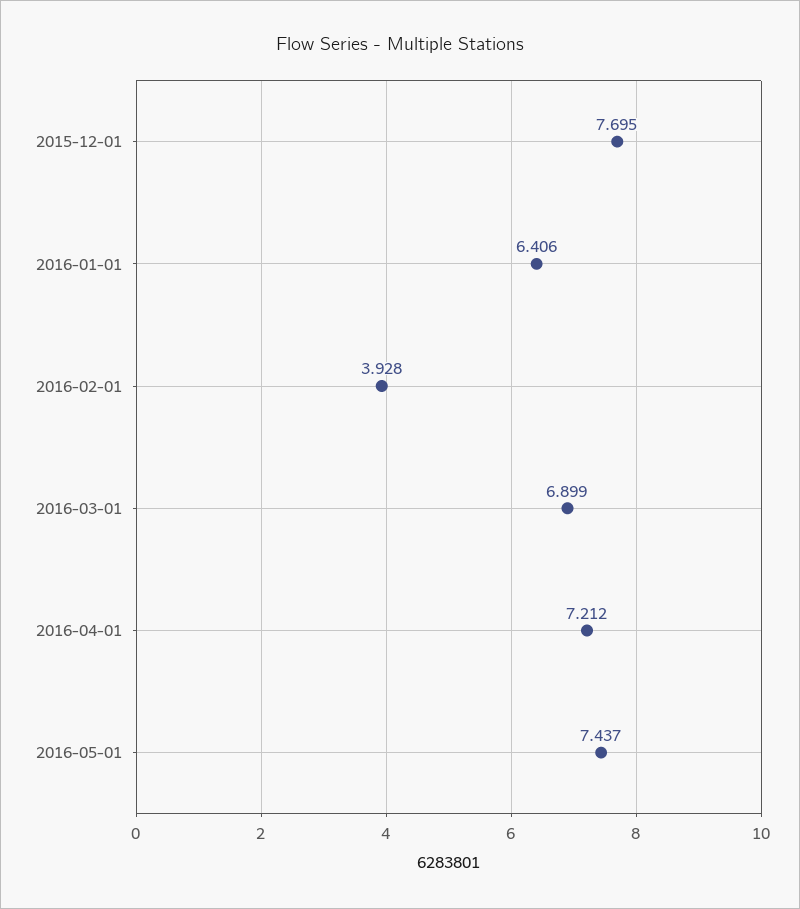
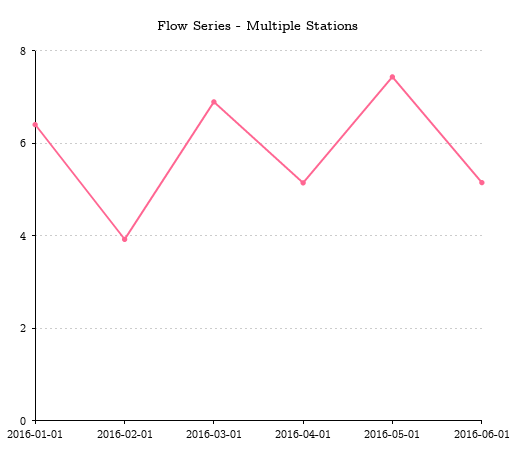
2015-12-01: 7.695 -> none
2016-04-01: 7.212 -> 5.2
2016-06-01: none -> 5.2

